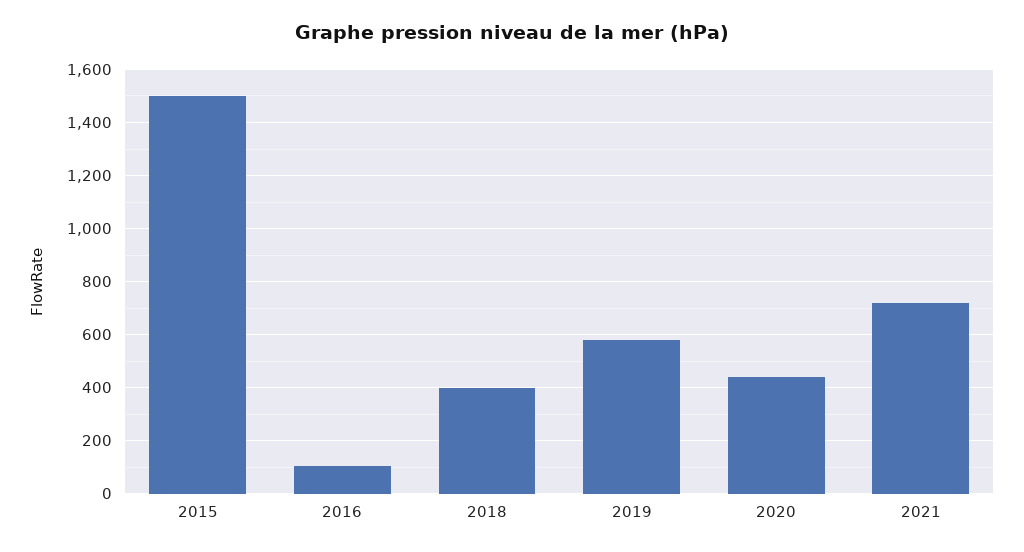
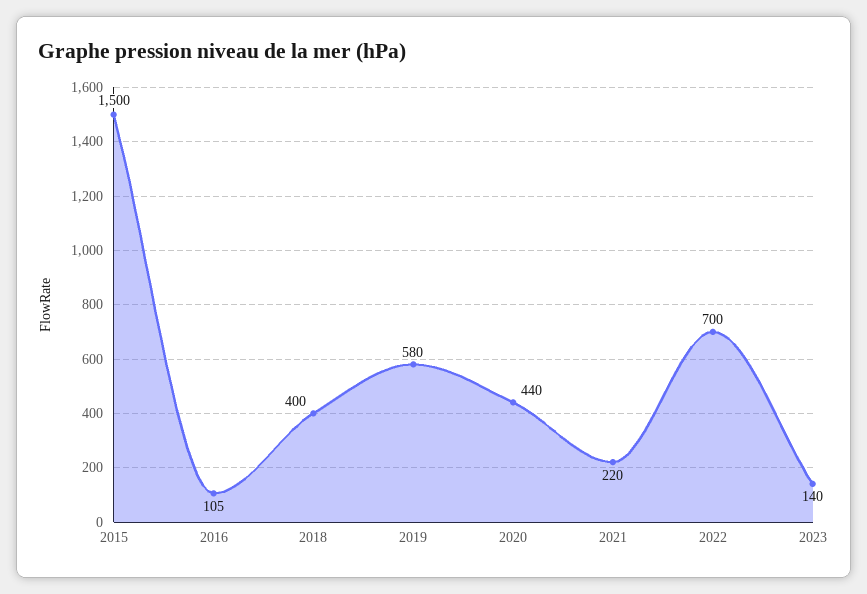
2021: 725 -> 220
2022: none -> 700
2023: none -> 140

